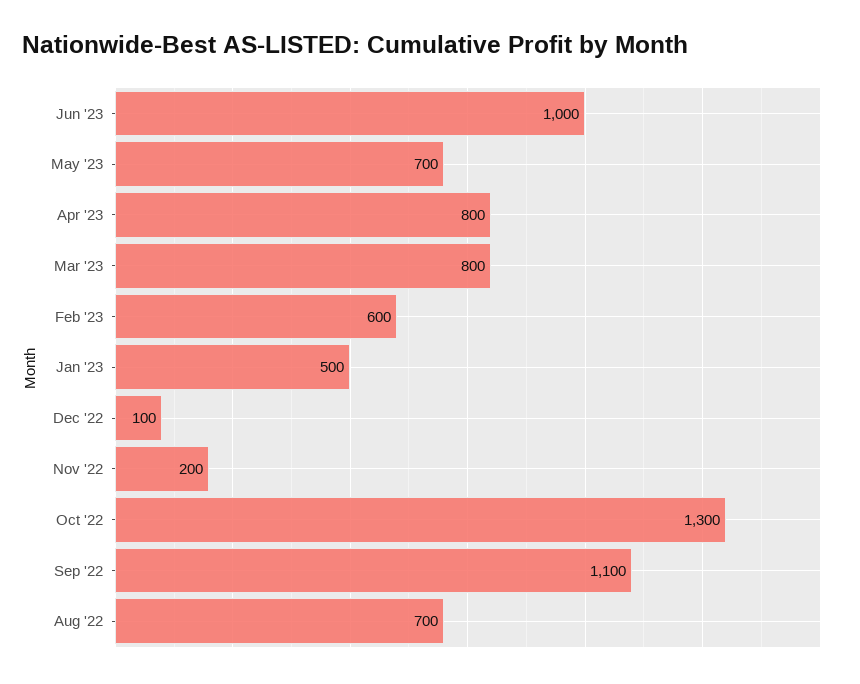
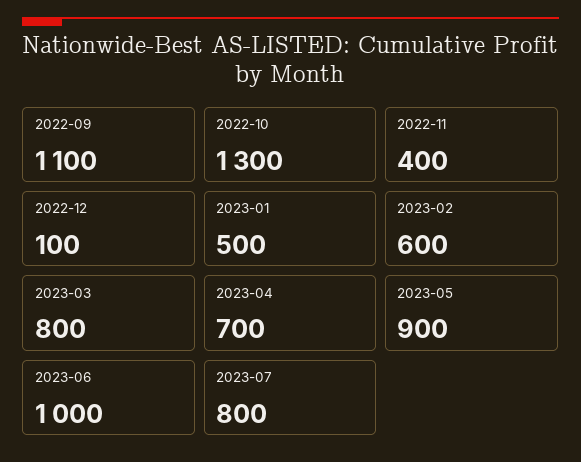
May '23: 700 -> 900
Apr '23: 800 -> 700
Nov '22: 200 -> 400
Aug '22: 700 -> none
2023-07: none -> 800

